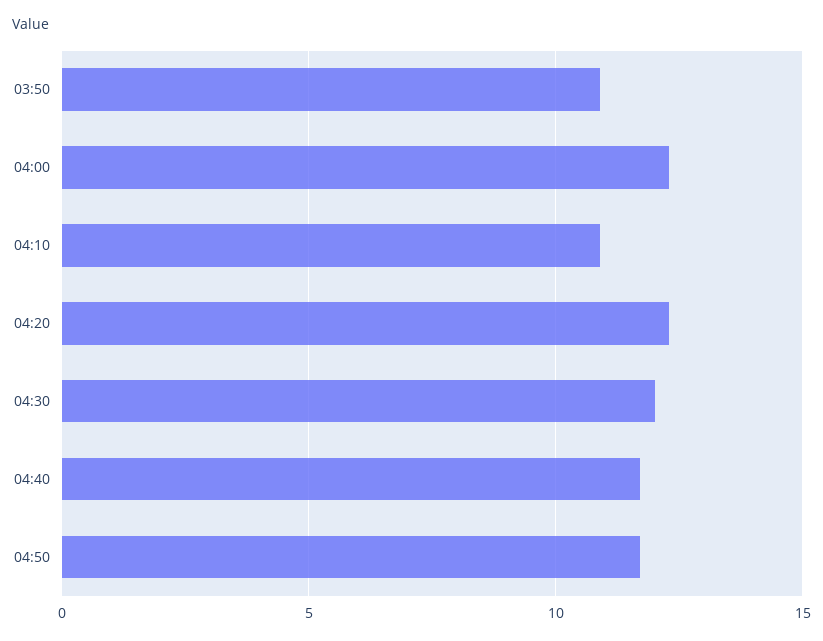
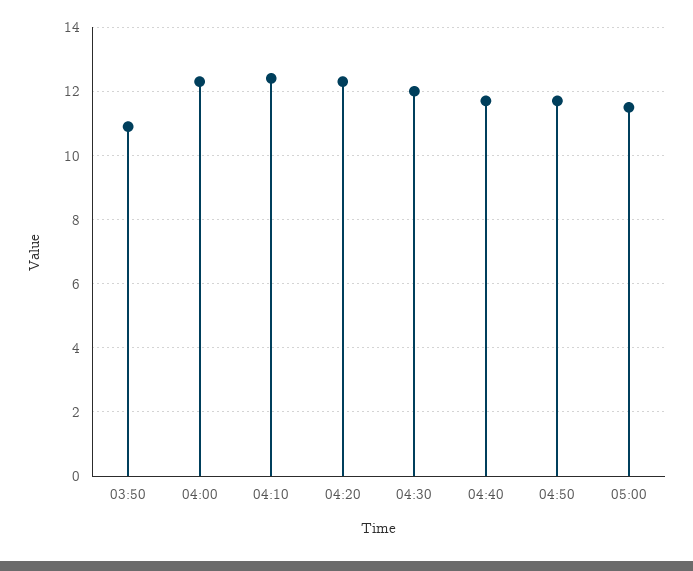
04:10: 11 -> 12.5
05:00: none -> 11.5

